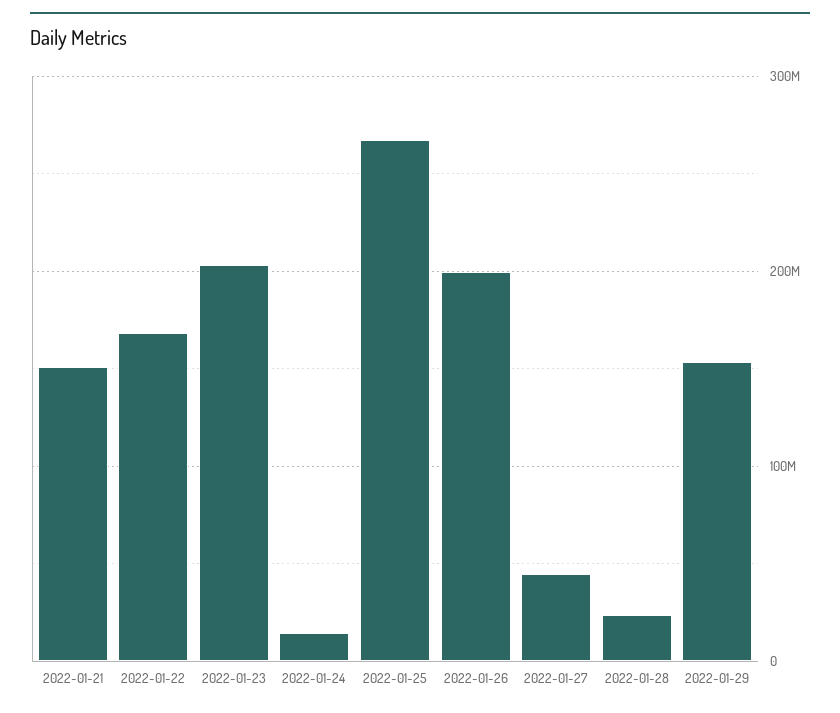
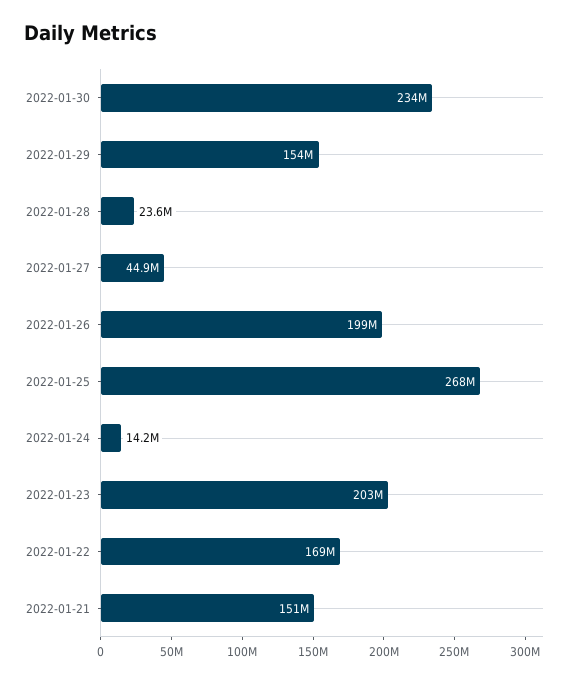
2022-01-30: none -> 234000000

